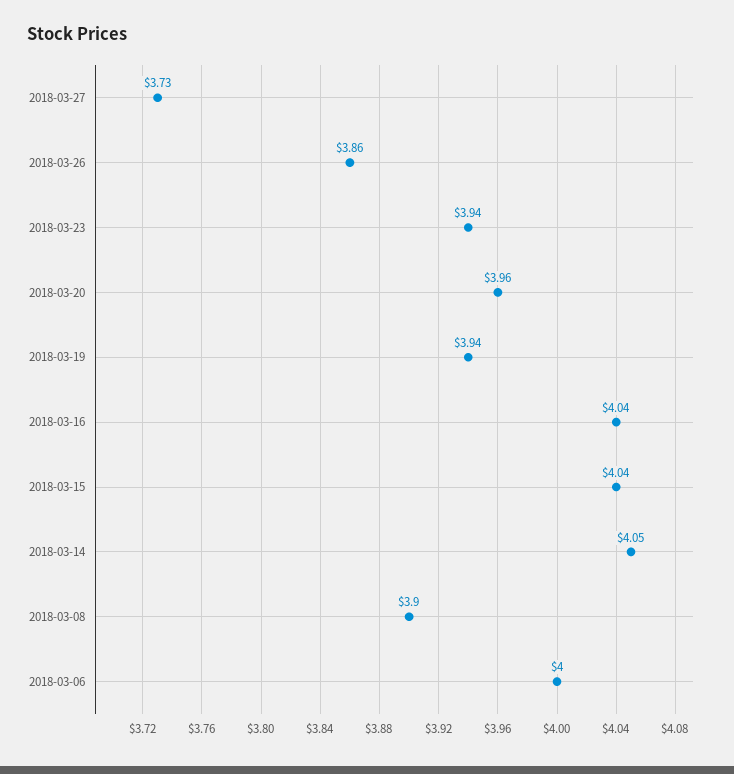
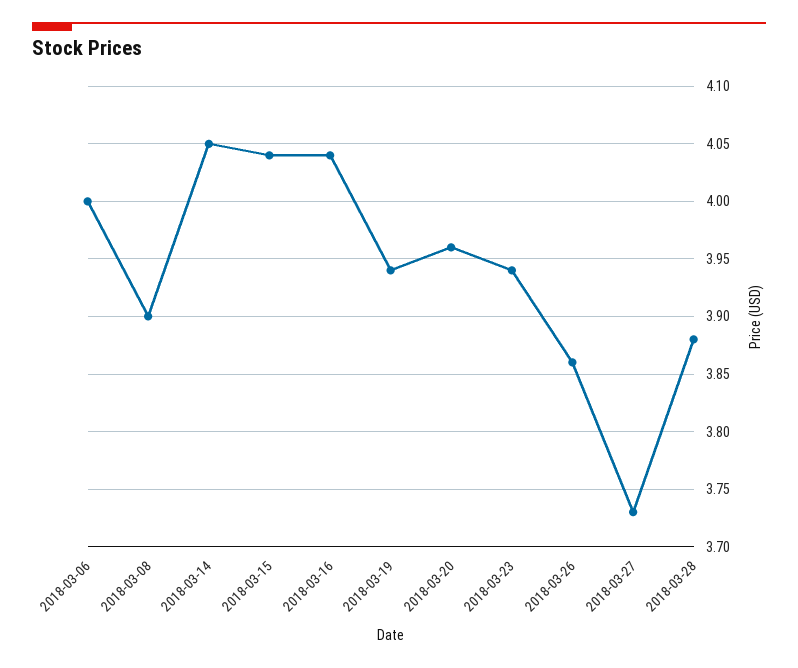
2018-03-28: none -> 3.88

